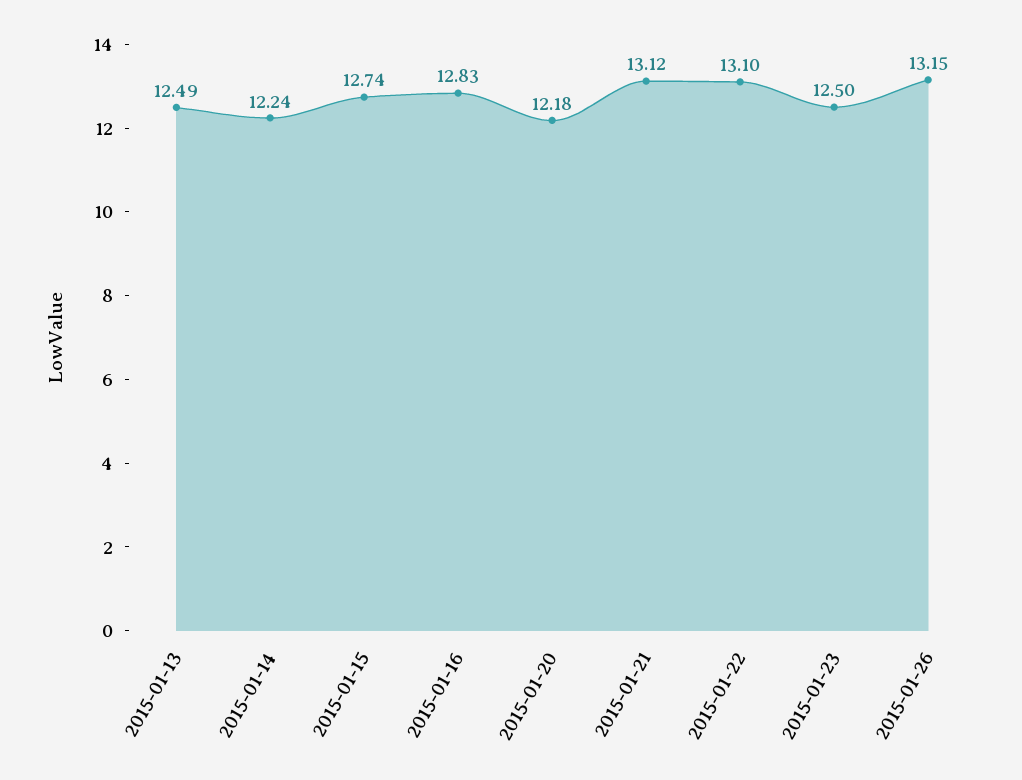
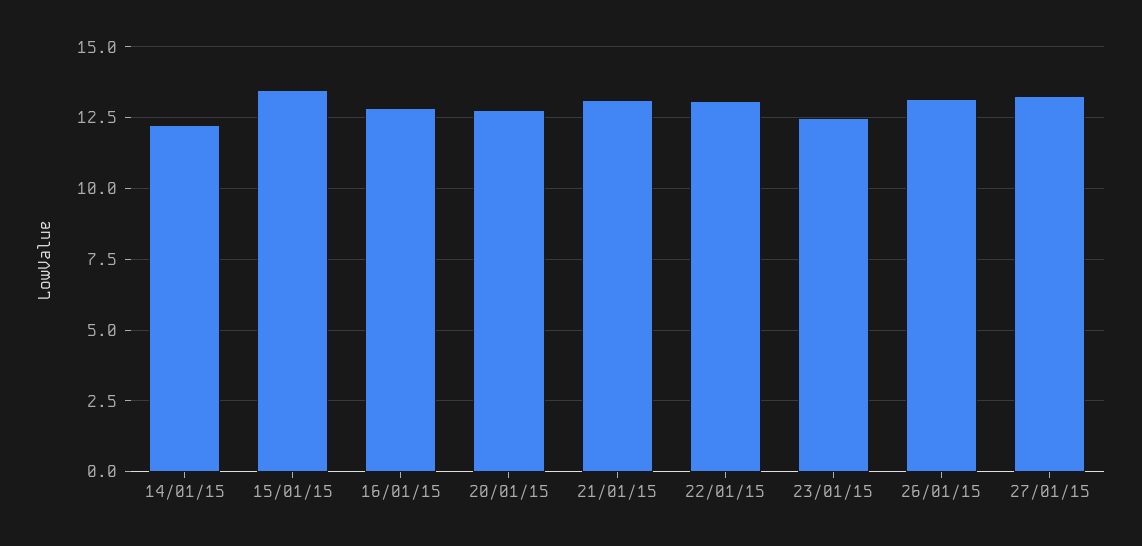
2015-01-13: 12.49 -> none
2015-01-15: 12.74 -> 13.5
2015-01-20: 12.18 -> 12.75
27/01/15: none -> 13.25

